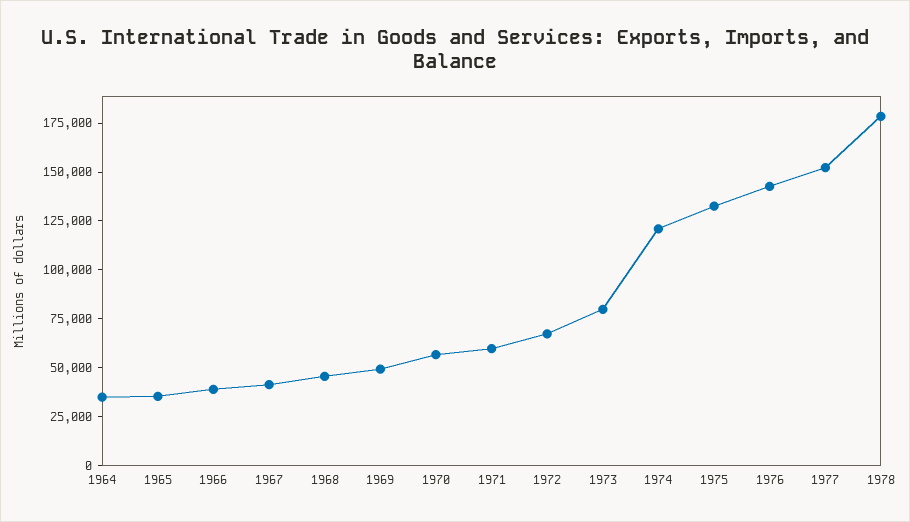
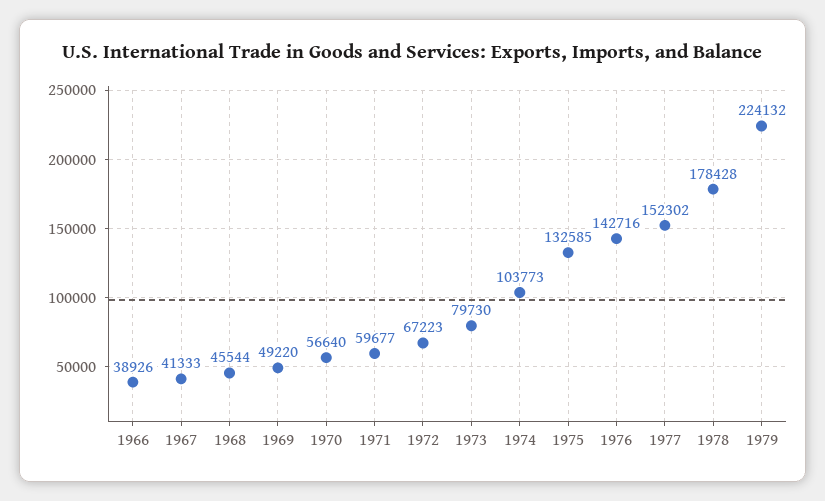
1964: 35000 -> none
1965: 35000 -> none
1974: 120000 -> 103773
1979: none -> 224132

